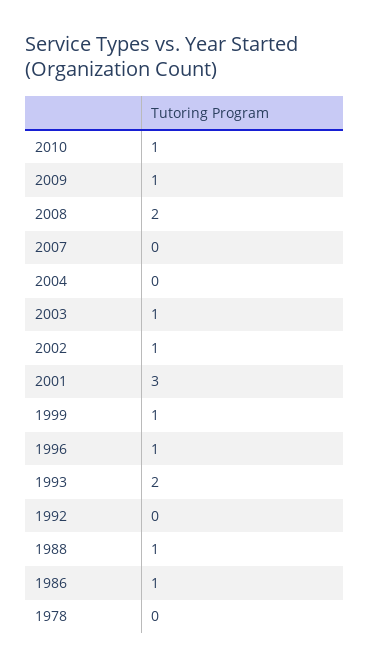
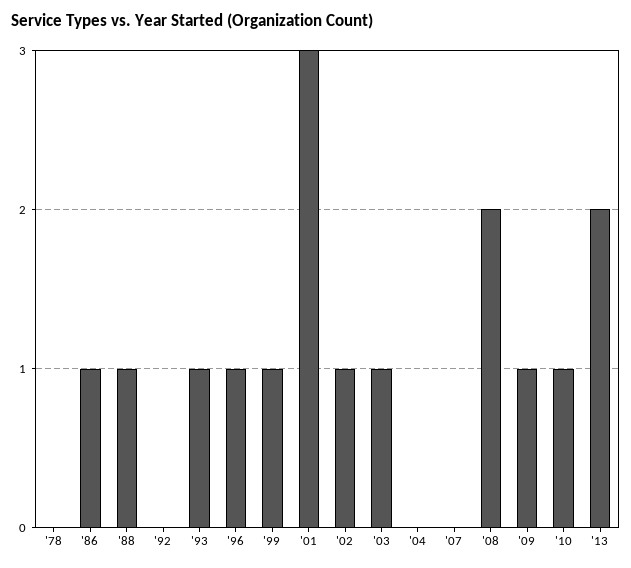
1993: 2 -> 1
'13: none -> 2

